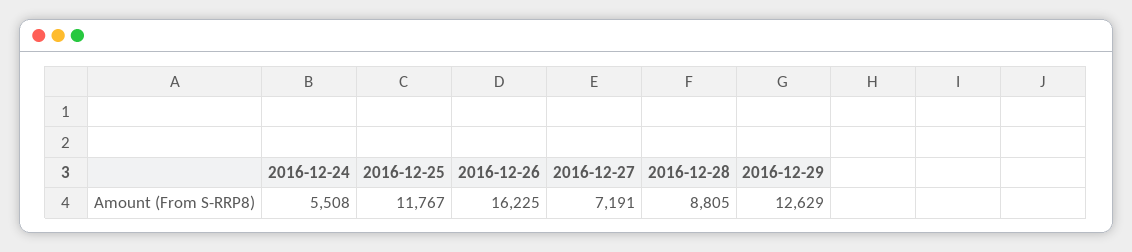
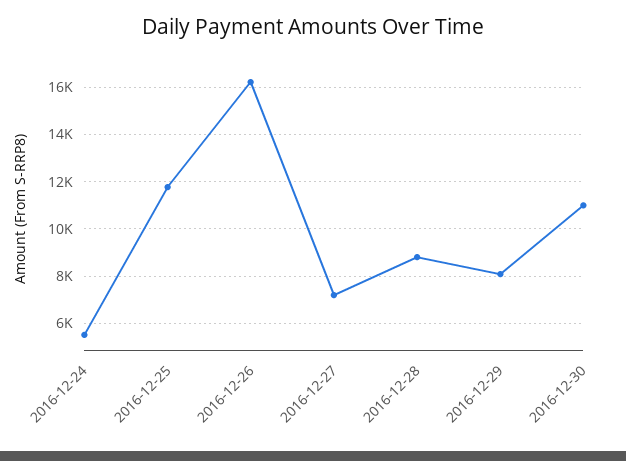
2016-12-29: 12629 -> 8000
2016-12-30: none -> 11000

